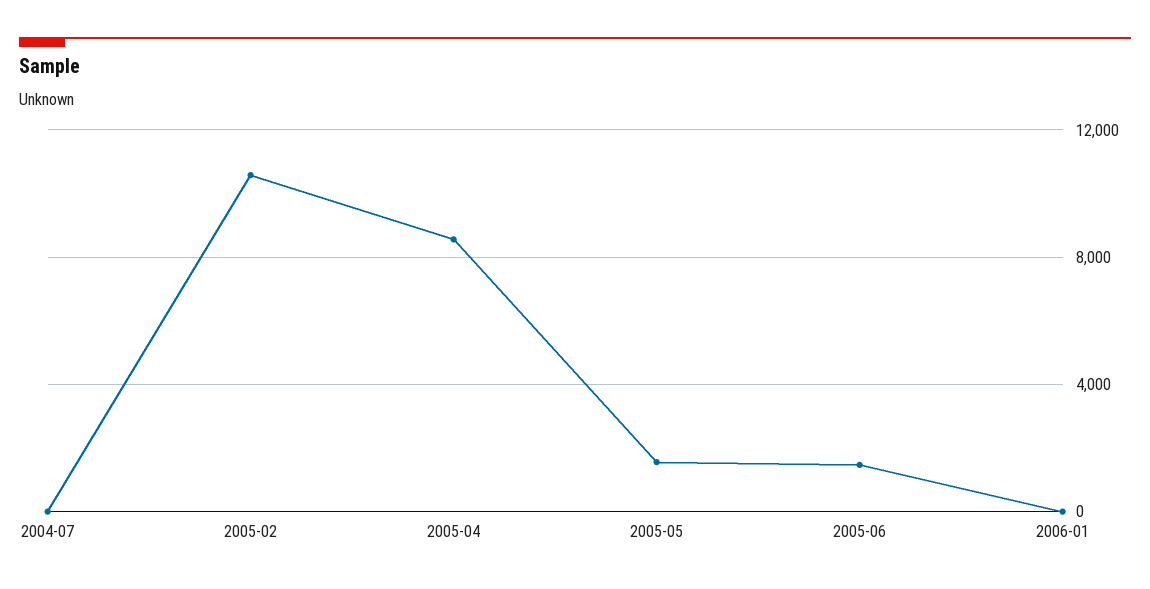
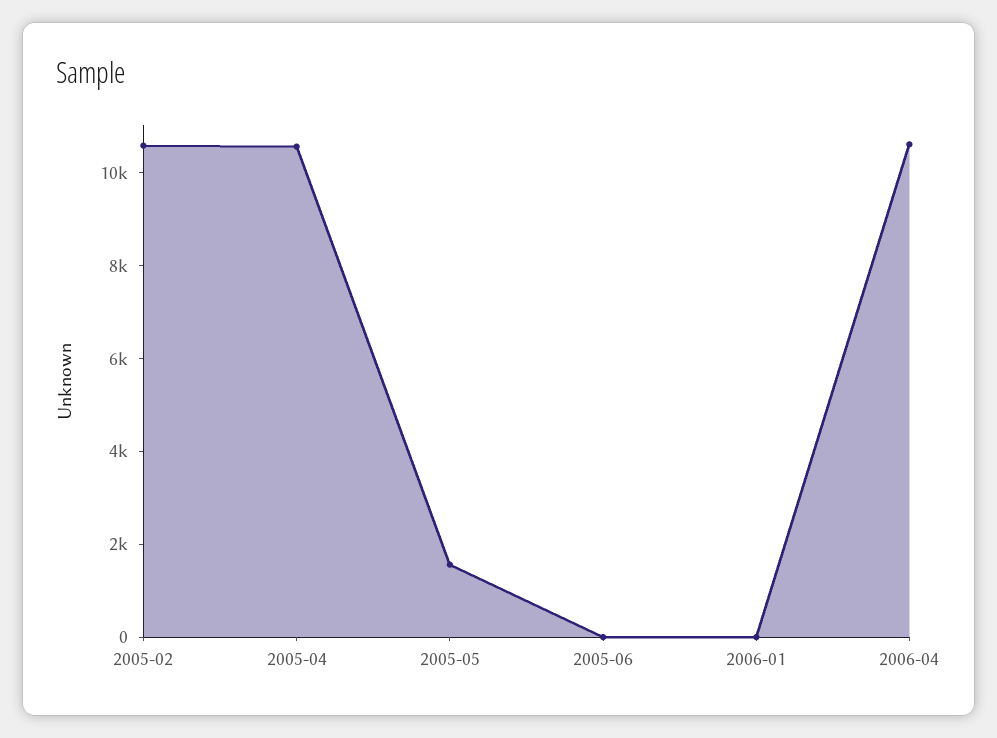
2004-07: 0 -> none
2005-04: 8500 -> 10500
2005-06: 1500 -> 0
2006-04: none -> 10500

